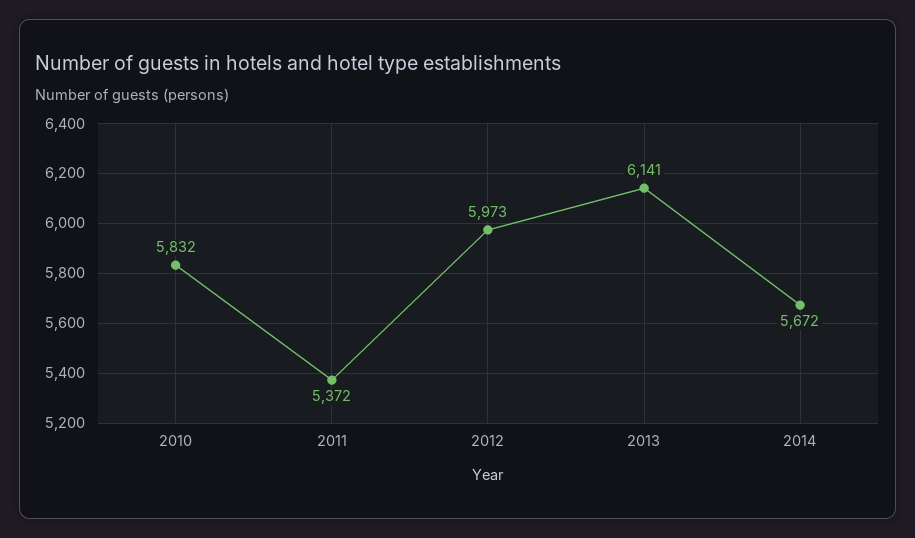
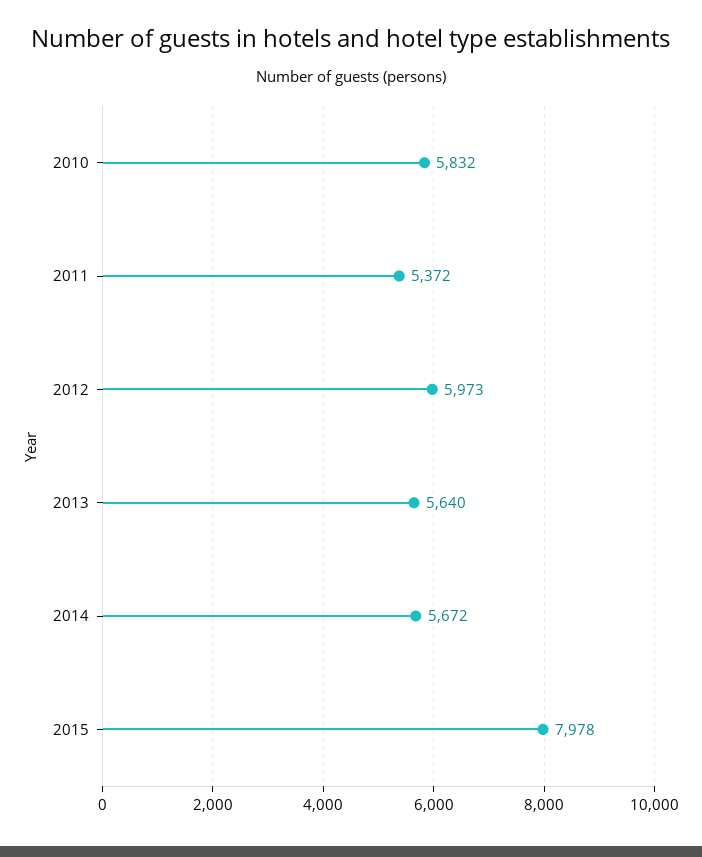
2013: 6141 -> 5640
2015: none -> 7978

